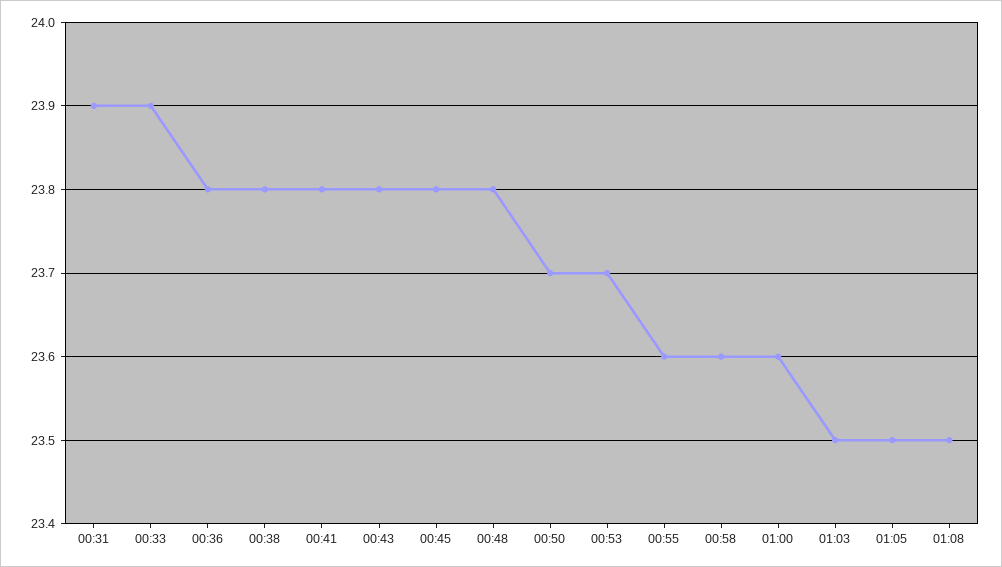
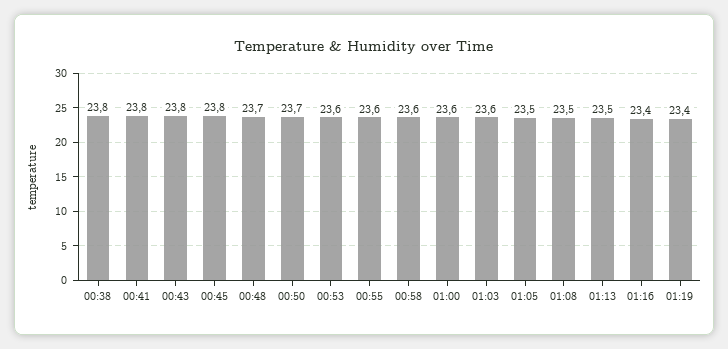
00:31: 23.9 -> none
00:33: 23.9 -> none
00:36: 23.8 -> none
00:48: 23.8 -> 23.7
00:53: 23.7 -> 23.6
01:03: 23.5 -> 23.6
01:13: none -> 23.5
01:16: none -> 23.4
01:19: none -> 23.4

